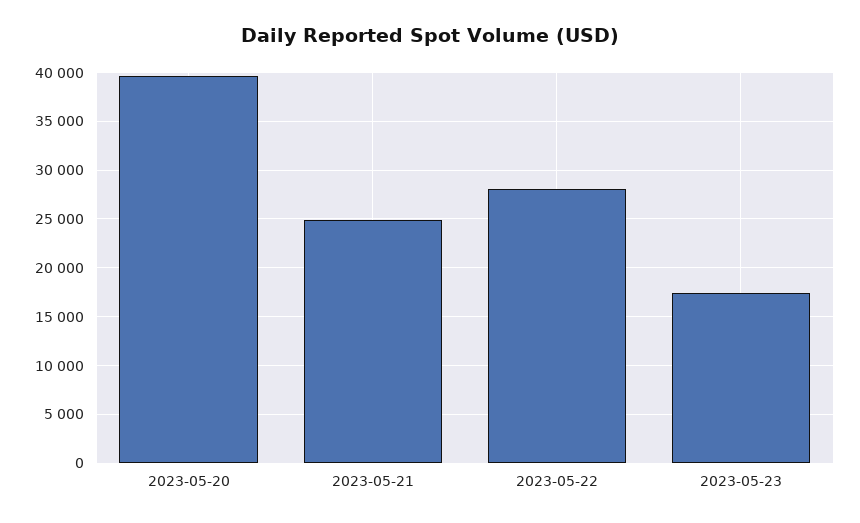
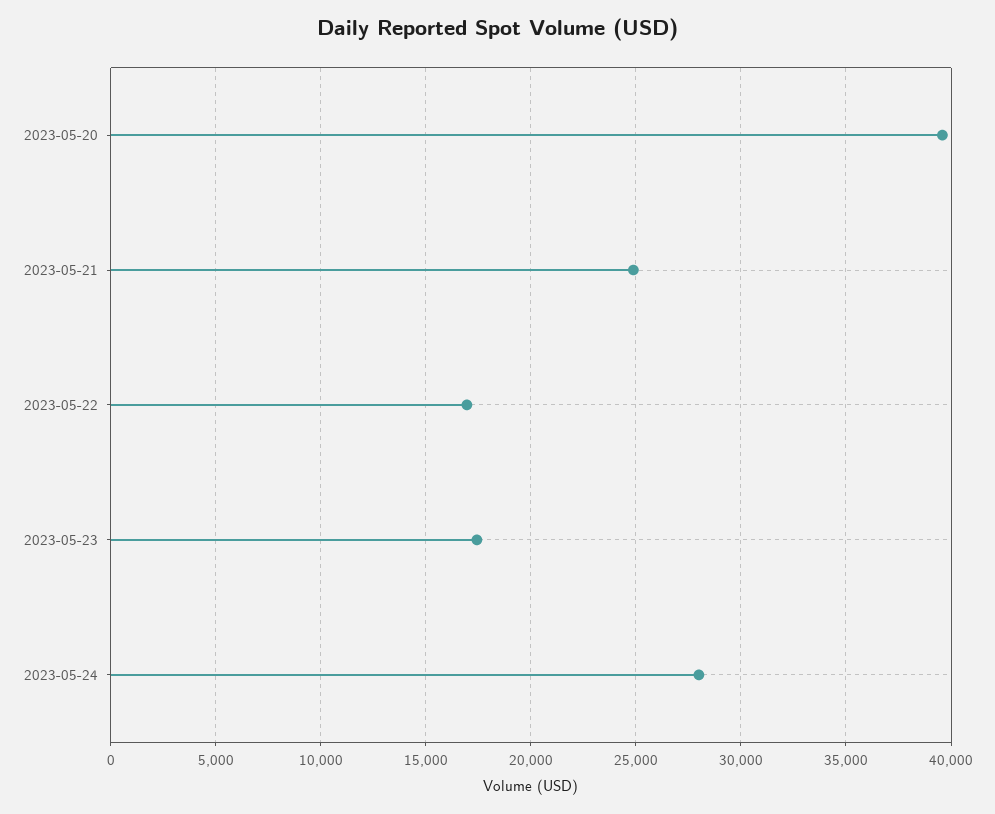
2023-05-22: 28000 -> 17000
2023-05-24: none -> 28000

